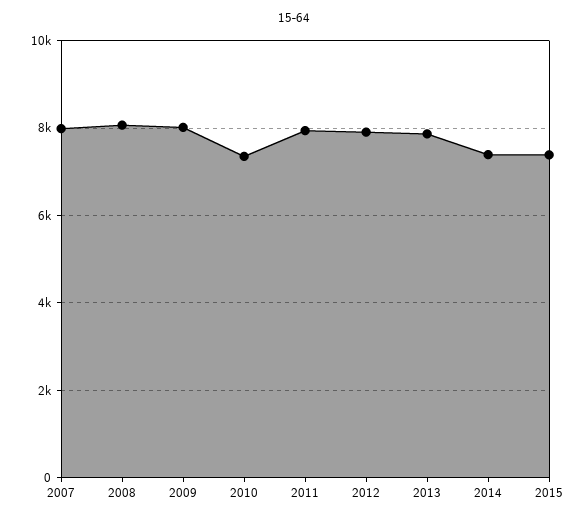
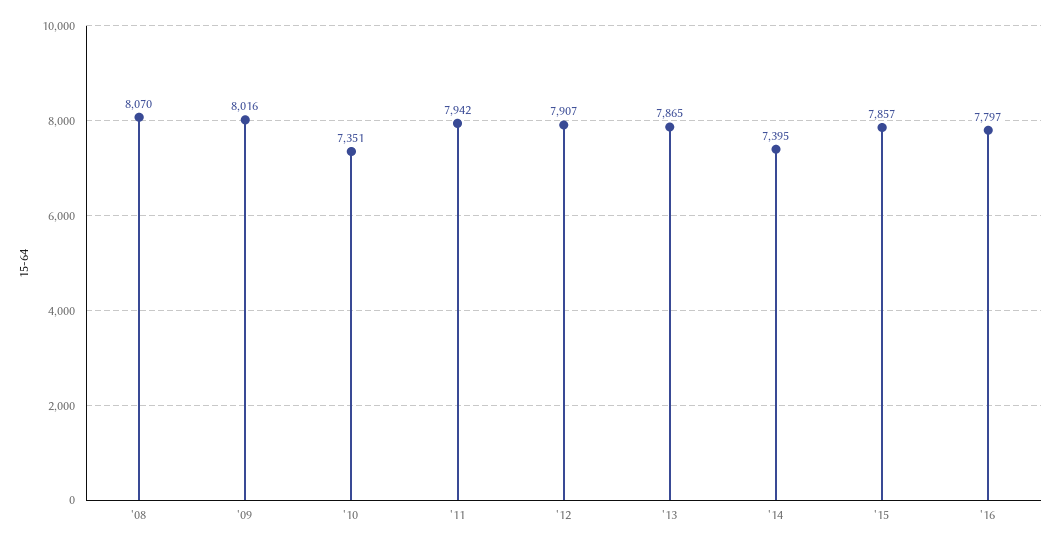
2007: 8000 -> none
2015: 7400 -> 7857
'16: none -> 7797

